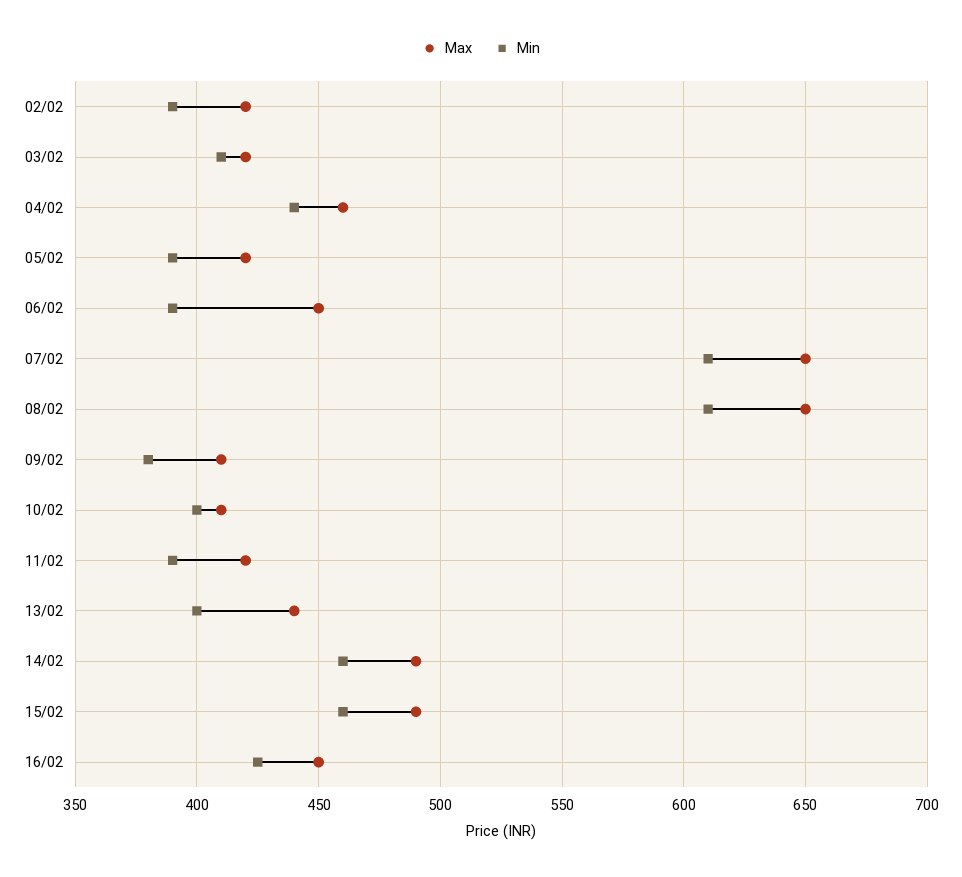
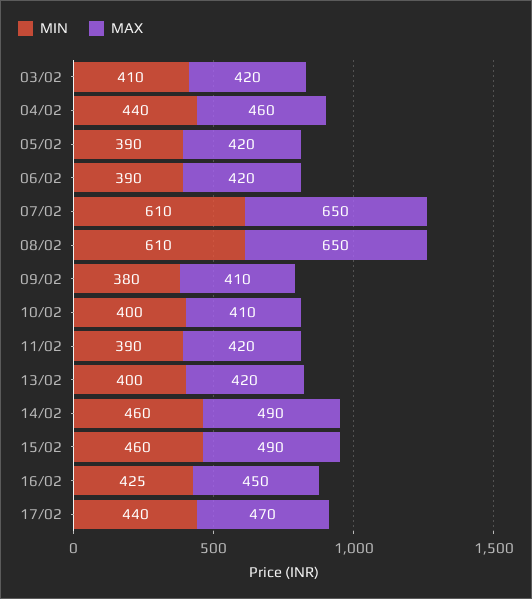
Max, 02/02: 420 -> none
Min, 02/02: 390 -> none
Max, 06/02: 450 -> 420
Max, 13/02: 440 -> 420
Min, 17/02: none -> 440
Max, 17/02: none -> 470

